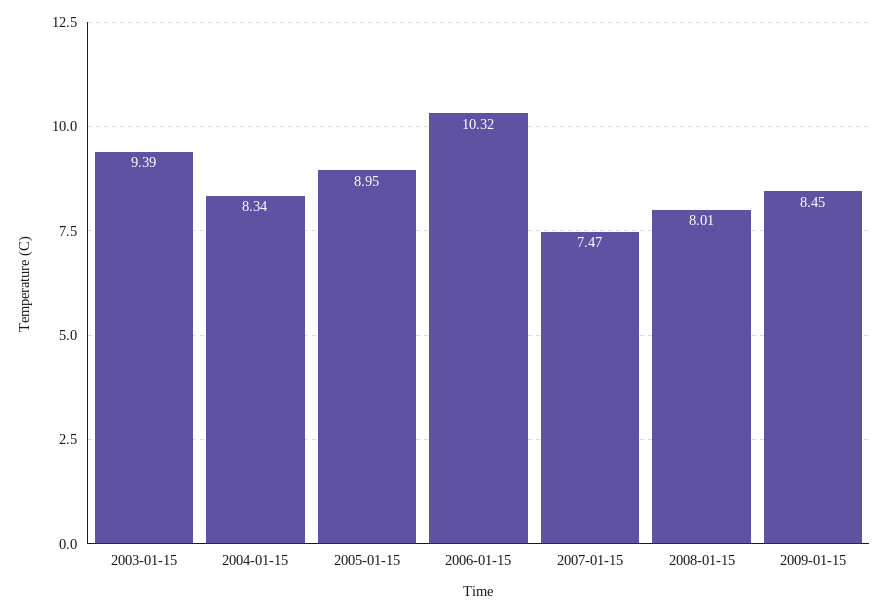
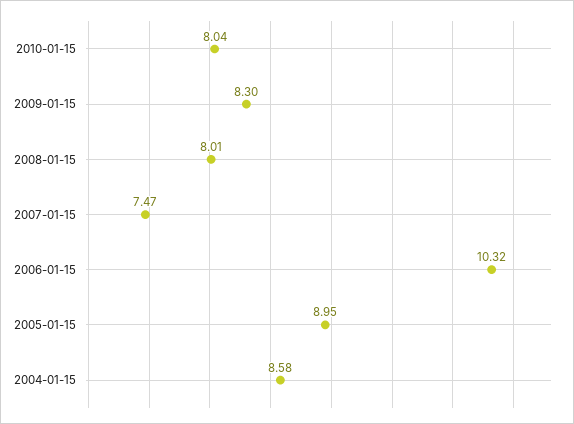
2003-01-15: 9.39 -> none
2004-01-15: 8.34 -> 8.58
2009-01-15: 8.45 -> 8.3
2010-01-15: none -> 8.04

